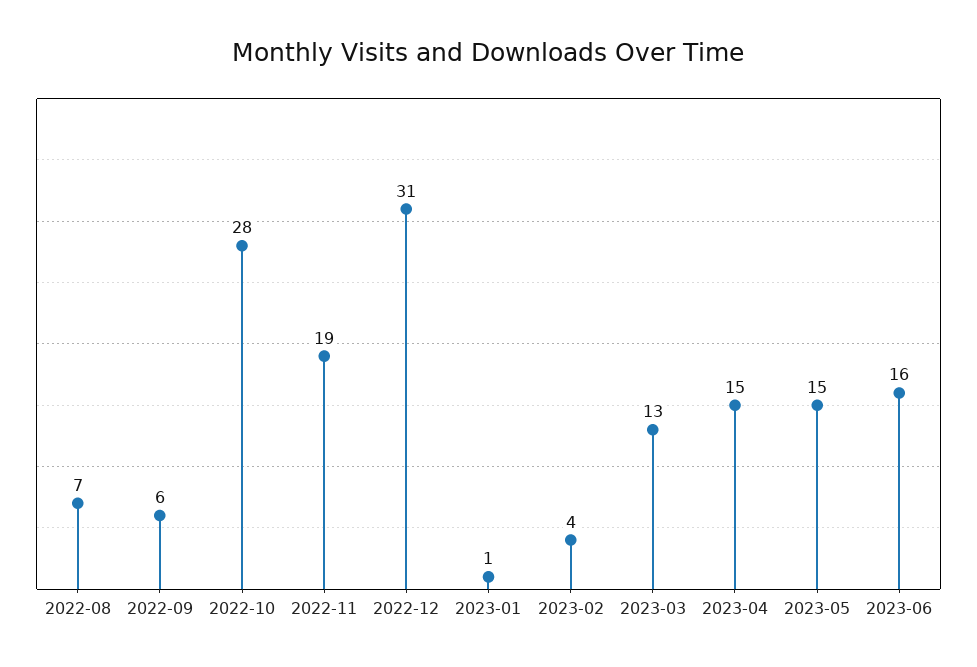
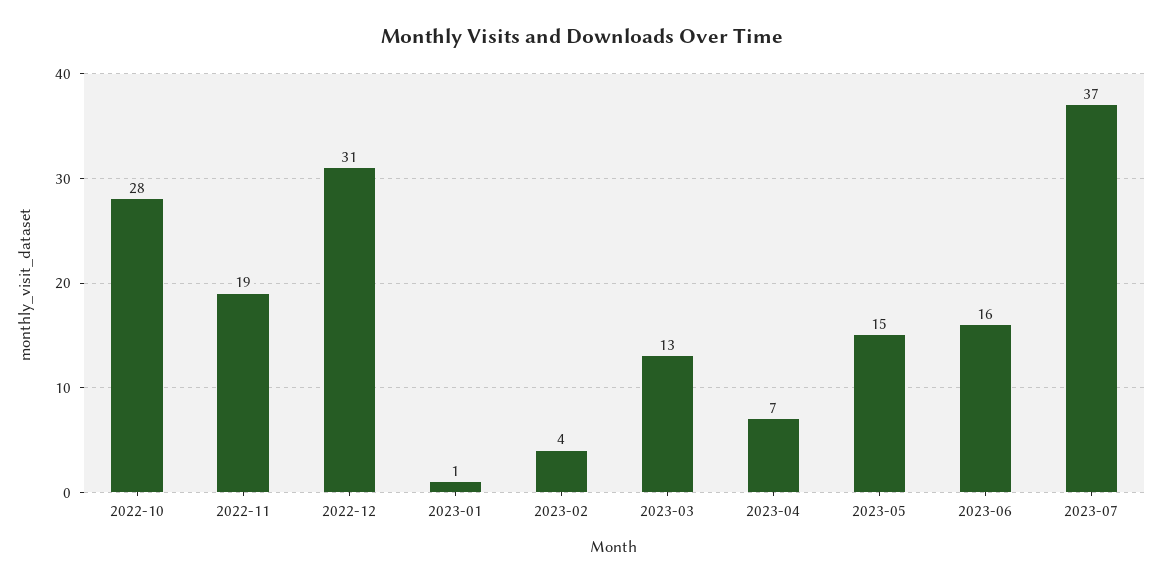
2022-08: 7 -> none
2022-09: 6 -> none
2023-04: 15 -> 7
2023-07: none -> 37

